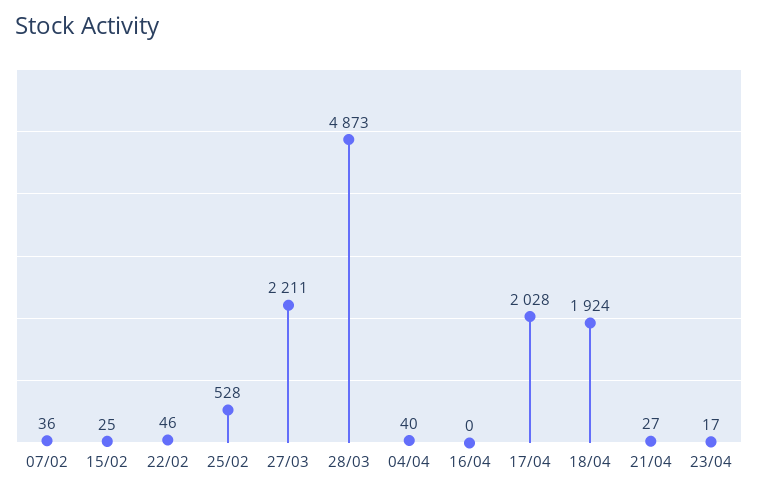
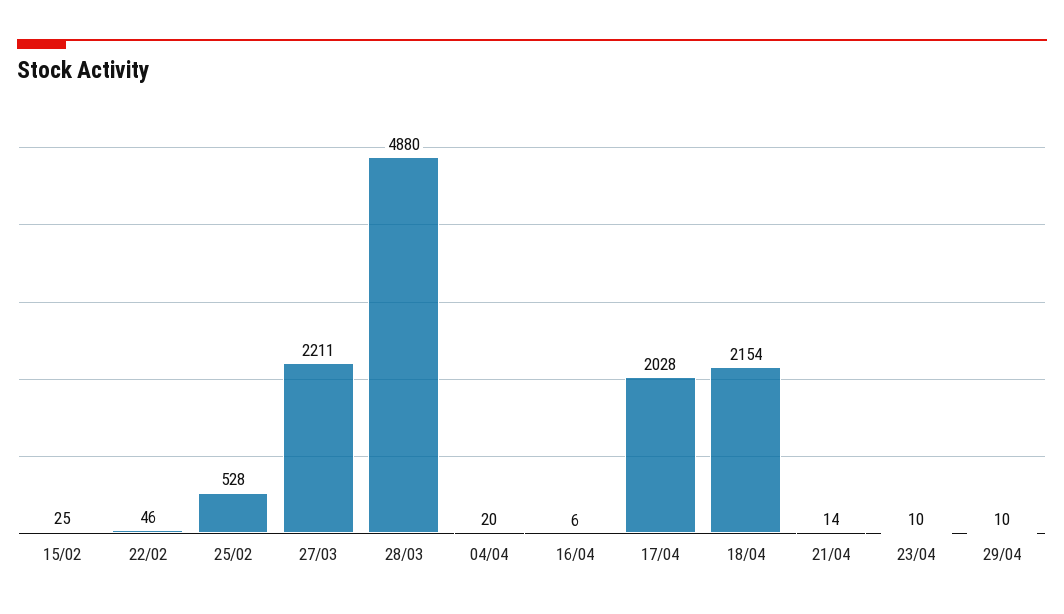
07/02: 36 -> none
28/03: 4873 -> 4880
04/04: 40 -> 20
16/04: 0 -> 6
18/04: 1924 -> 2154
21/04: 27 -> 14
23/04: 17 -> 10
29/04: none -> 10

